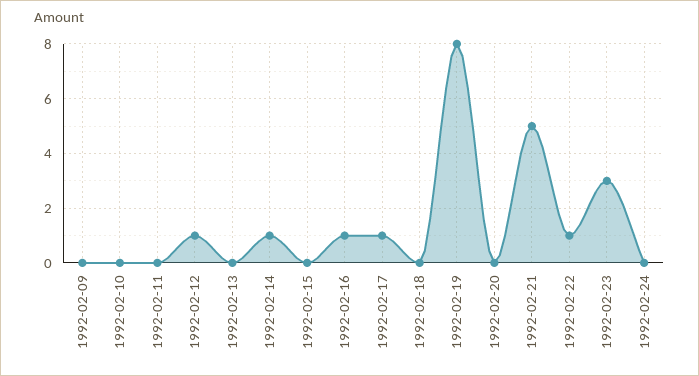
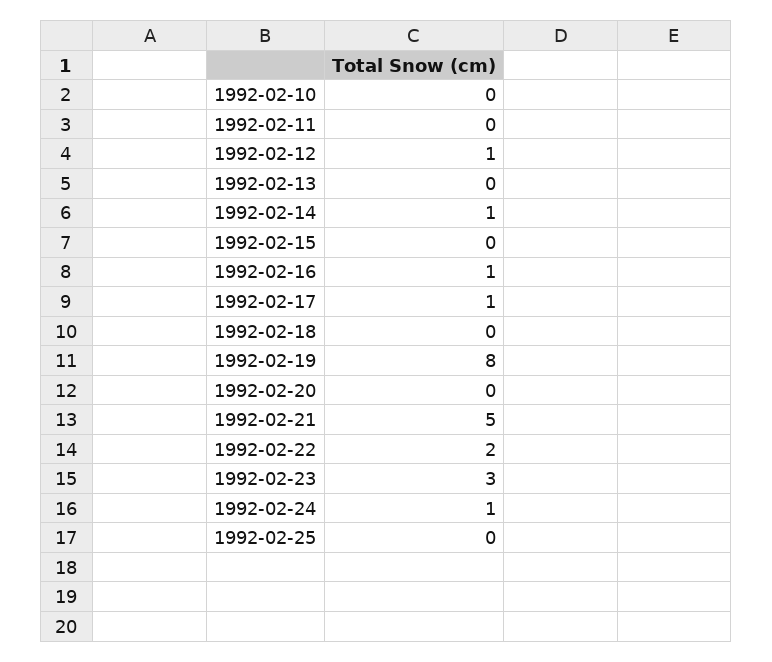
1992-02-09: 0 -> none
1992-02-22: 1 -> 2
1992-02-24: 0 -> 1
1992-02-25: none -> 0

